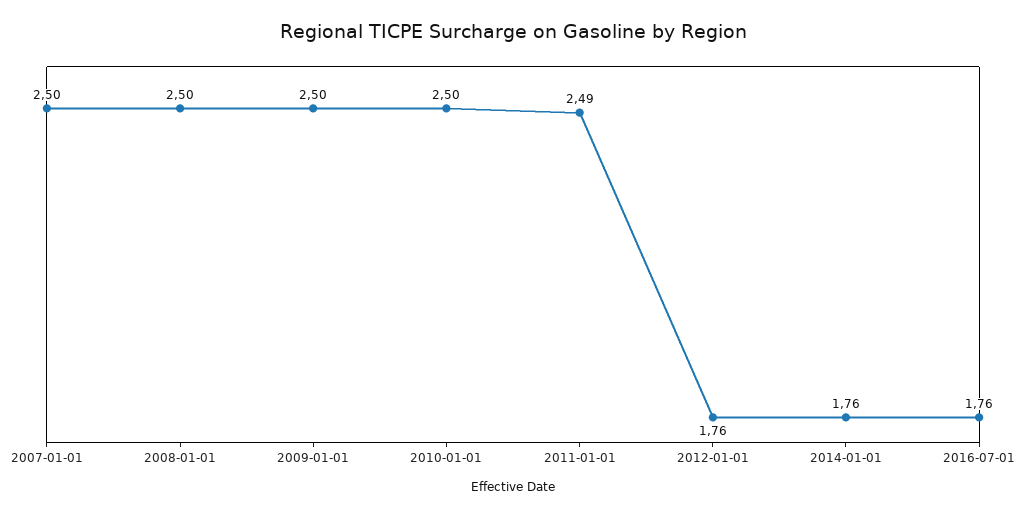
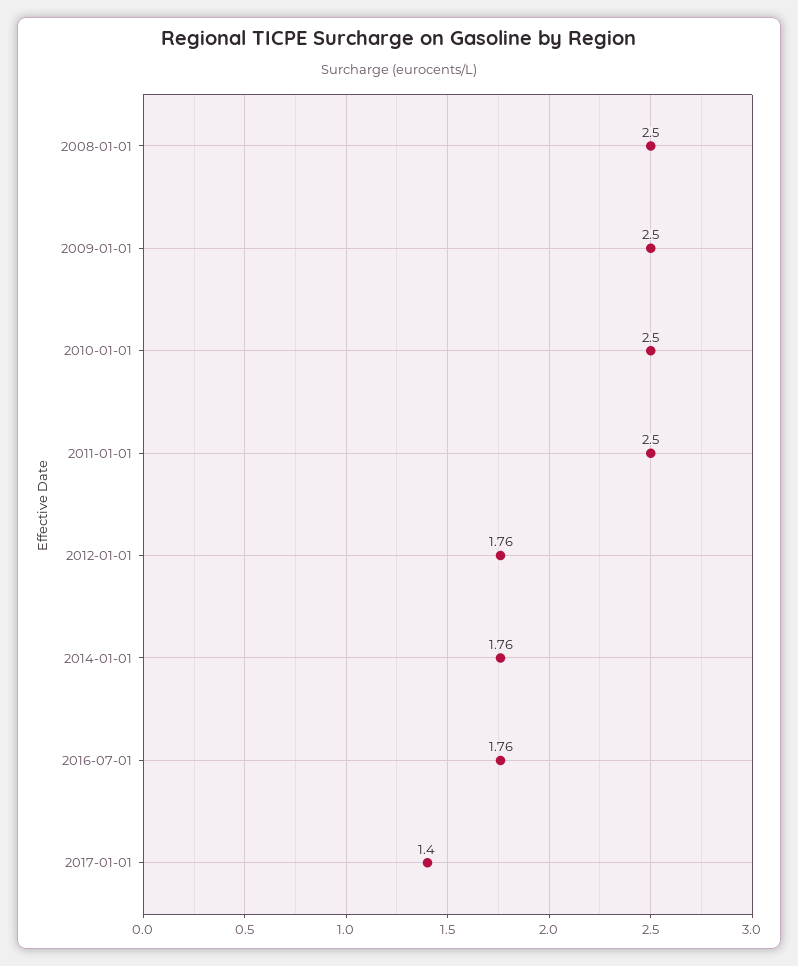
2007-01-01: 2.5 -> none
2011-01-01: 2.49 -> 2.5
2017-01-01: none -> 1.4

